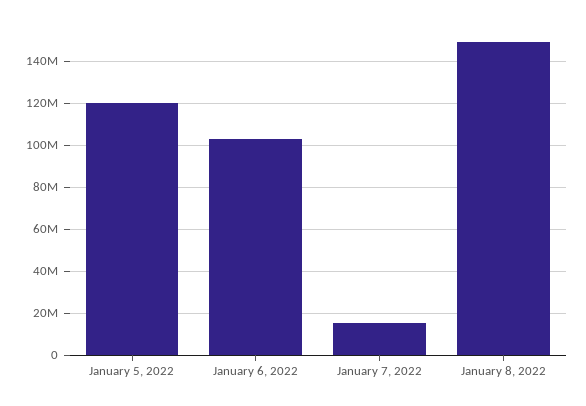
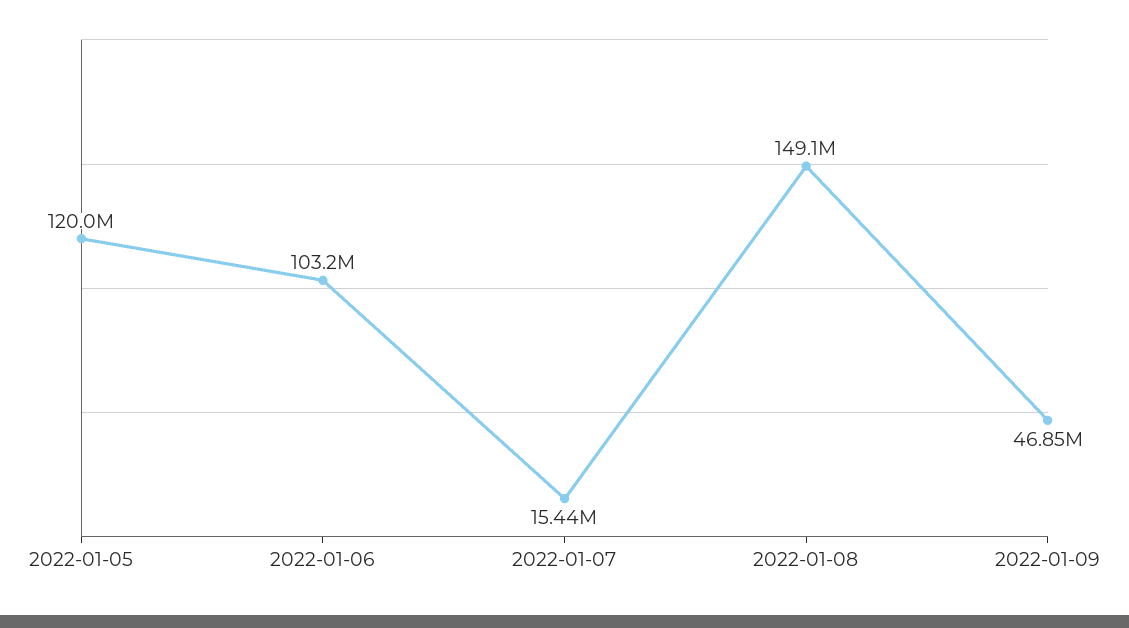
2022-01-09: none -> 46850000

